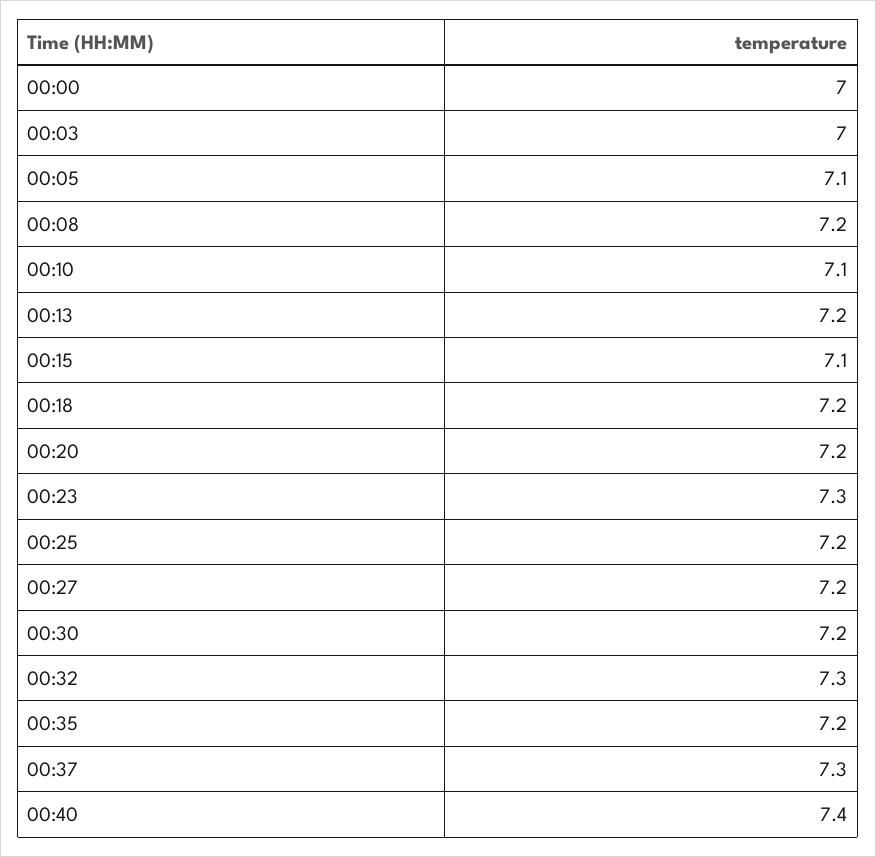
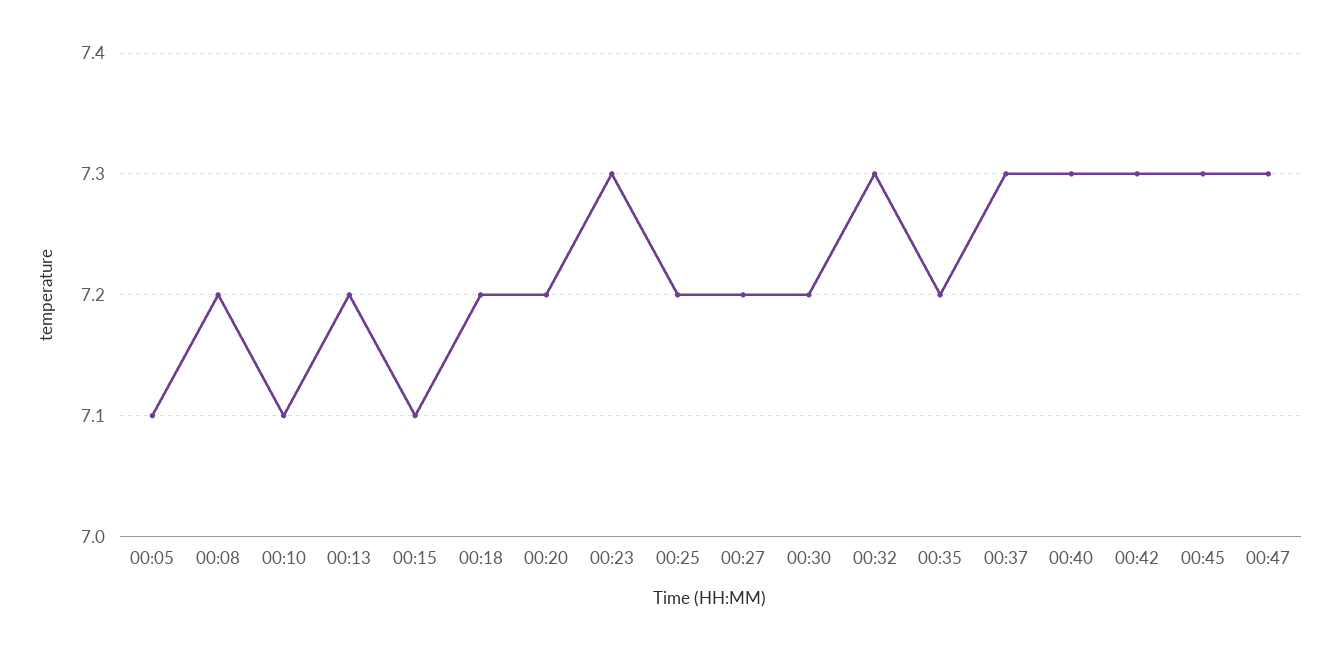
00:00: 7 -> none
00:03: 7 -> none
00:40: 7.4 -> 7.3
00:42: none -> 7.3
00:45: none -> 7.3
00:47: none -> 7.3

